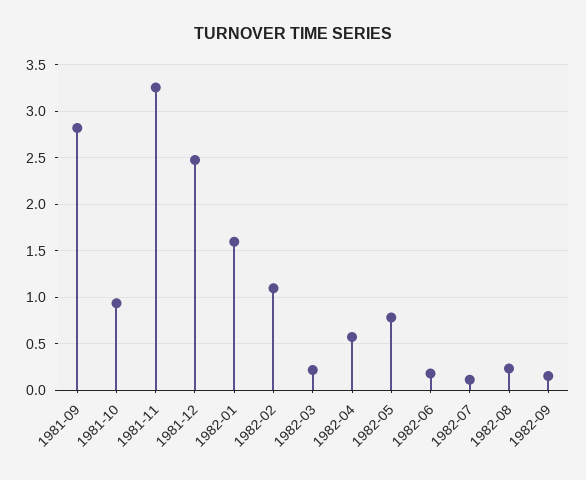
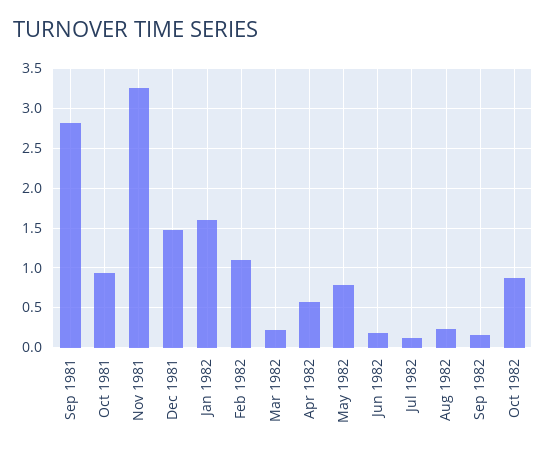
1981-12: 2.5 -> 1.5
Oct 1982: none -> 0.9

